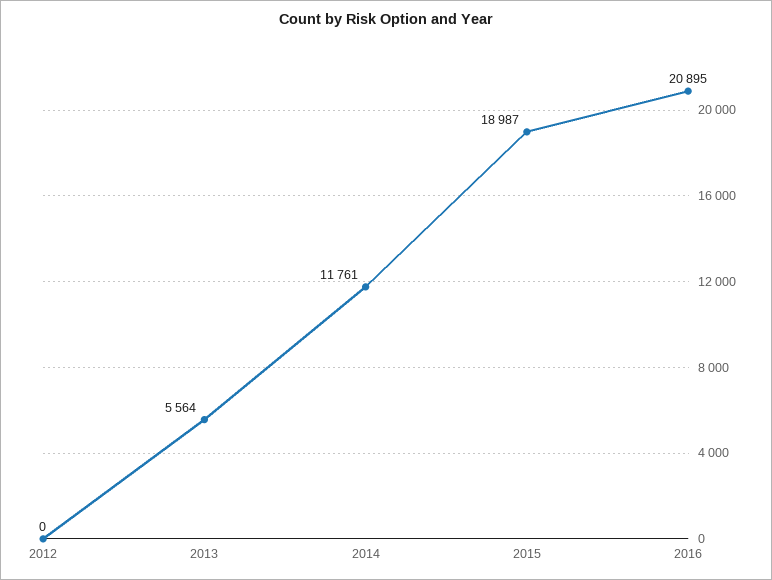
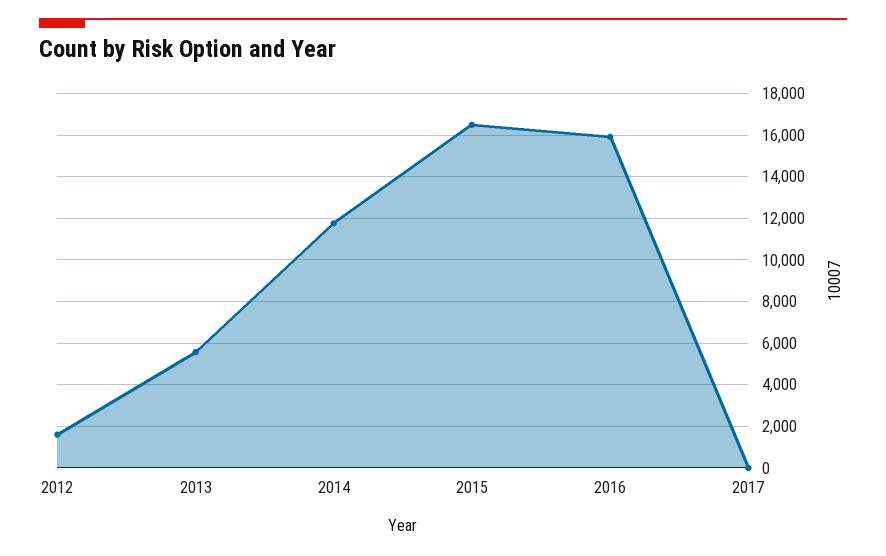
2012: 0 -> 1500
2015: 18987 -> 16500
2016: 20895 -> 16000
2017: none -> 0

